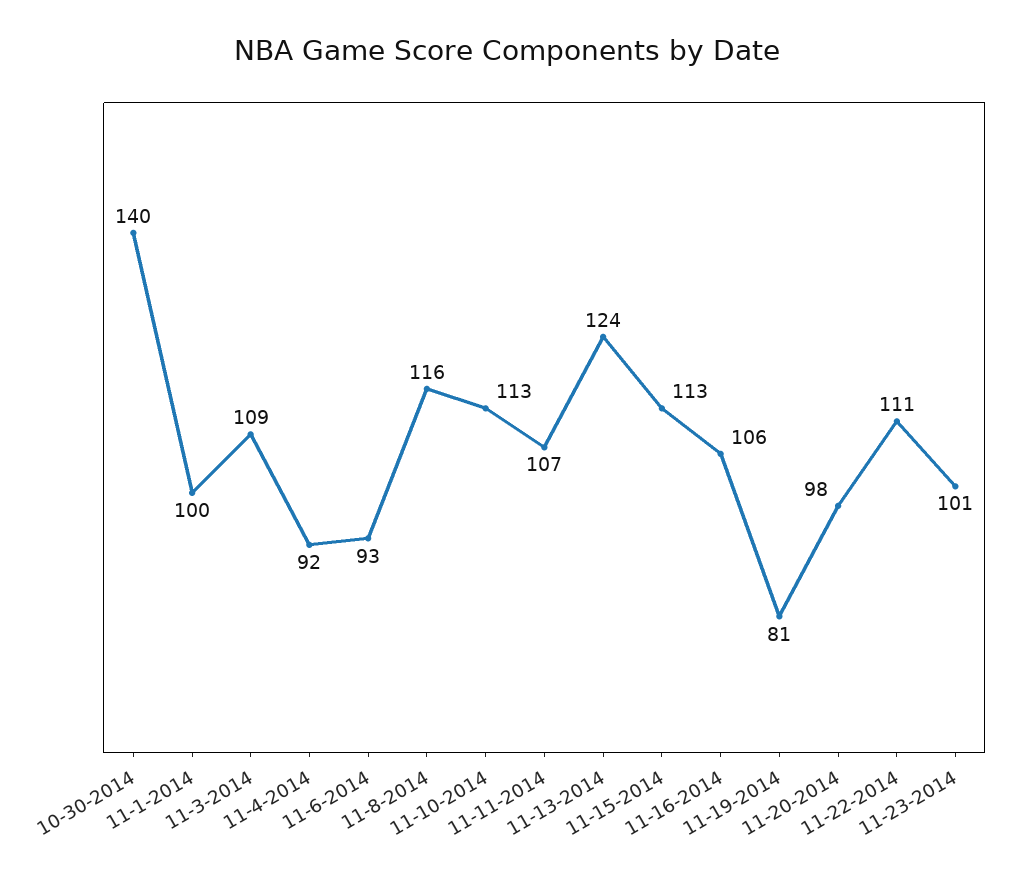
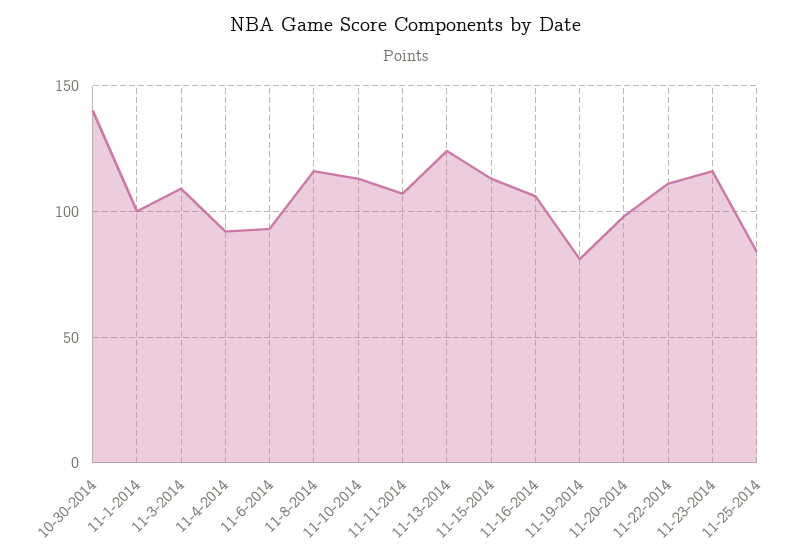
11-23-2014: 101 -> 115
11-25-2014: none -> 85

